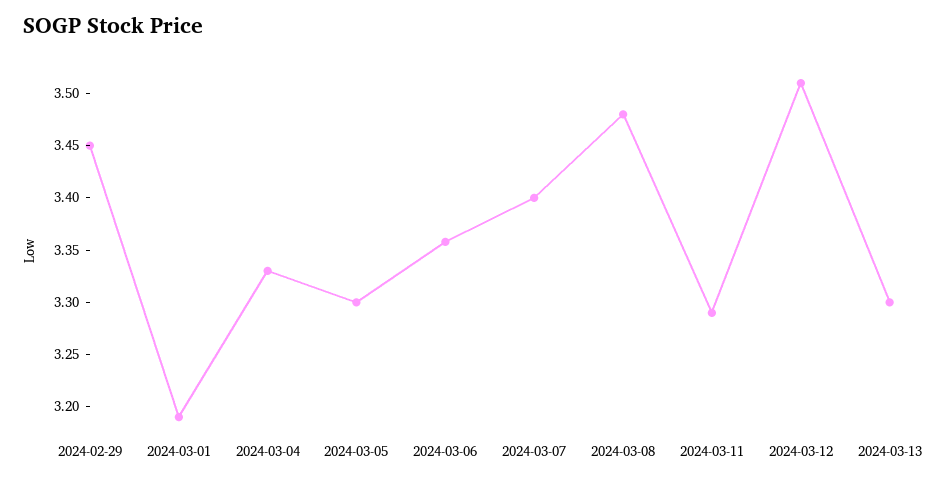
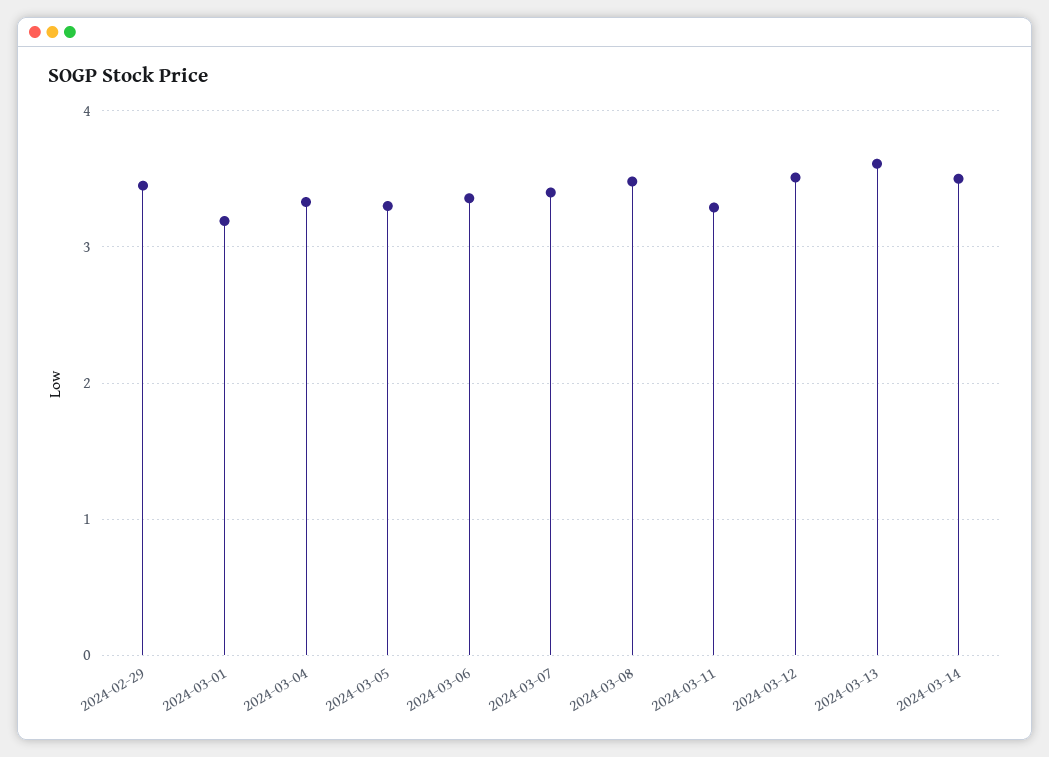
2024-03-13: 3.3 -> 3.6
2024-03-14: none -> 3.5

